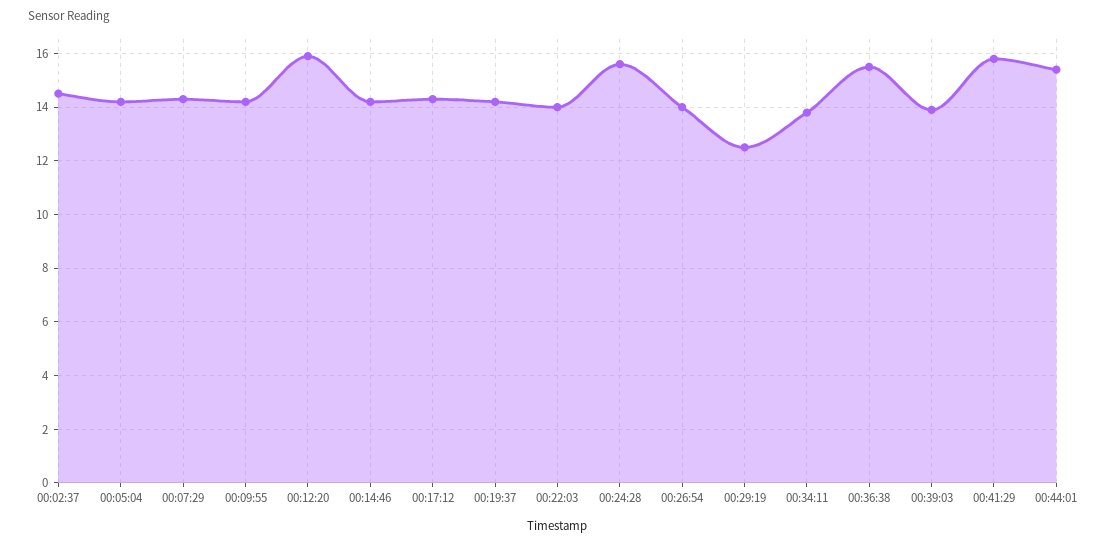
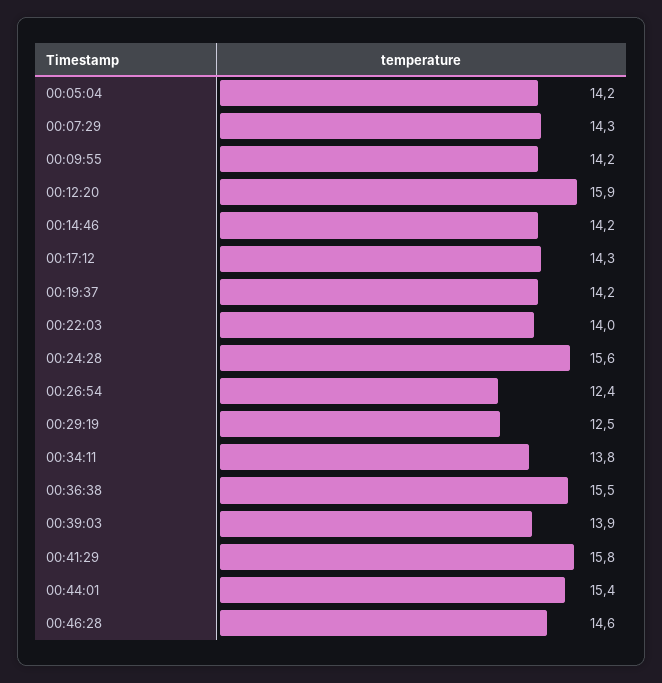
00:02:37: 14.5 -> none
00:26:54: 14 -> 12.4
00:46:28: none -> 14.6

